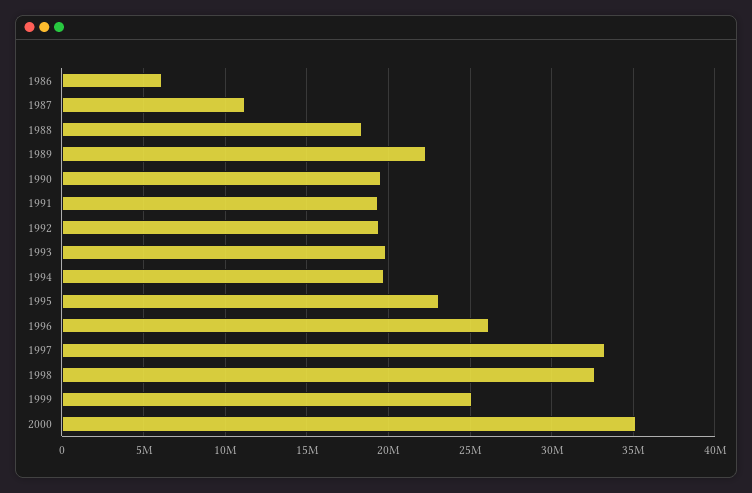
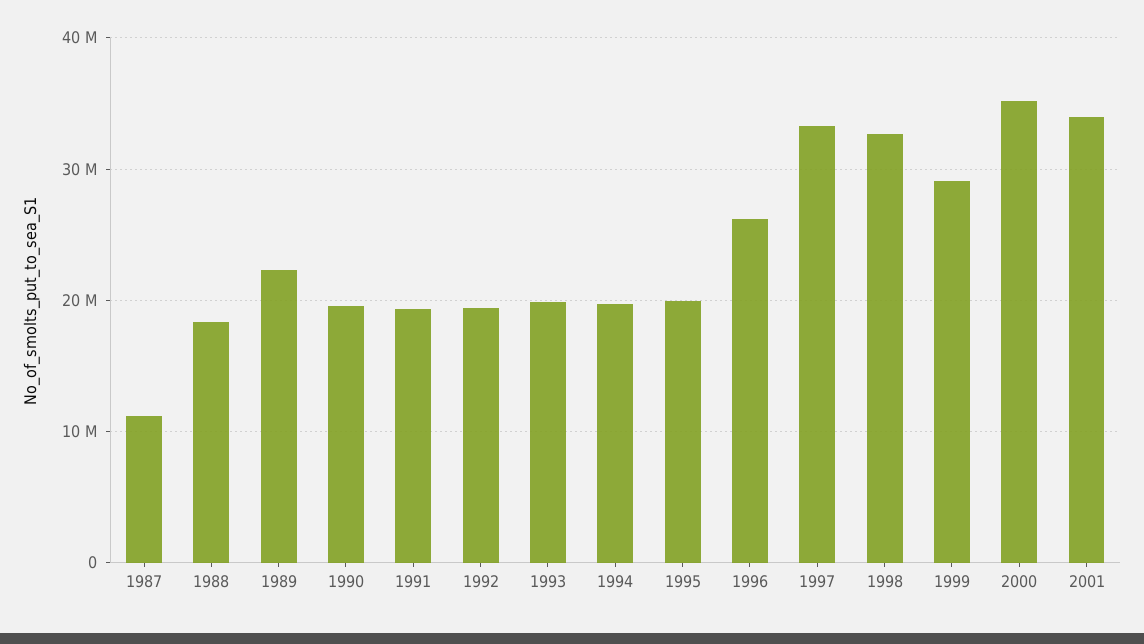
1986: 6000000 -> none
1995: 23000000 -> 20000000
1999: 25000000 -> 29000000
2001: none -> 34000000

